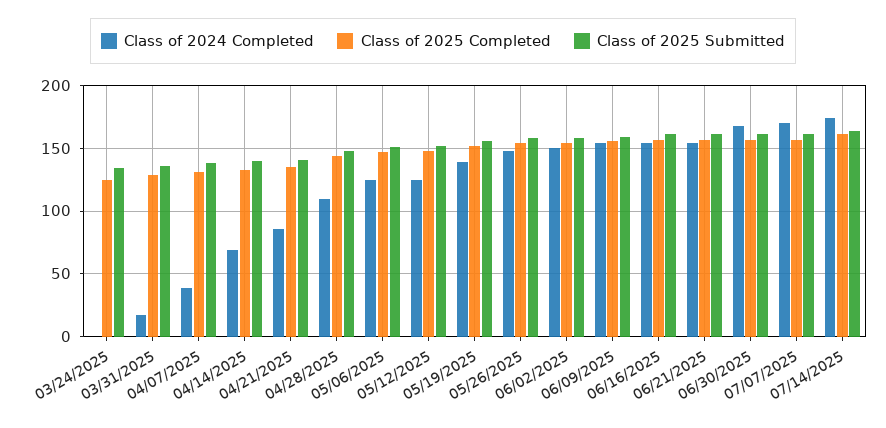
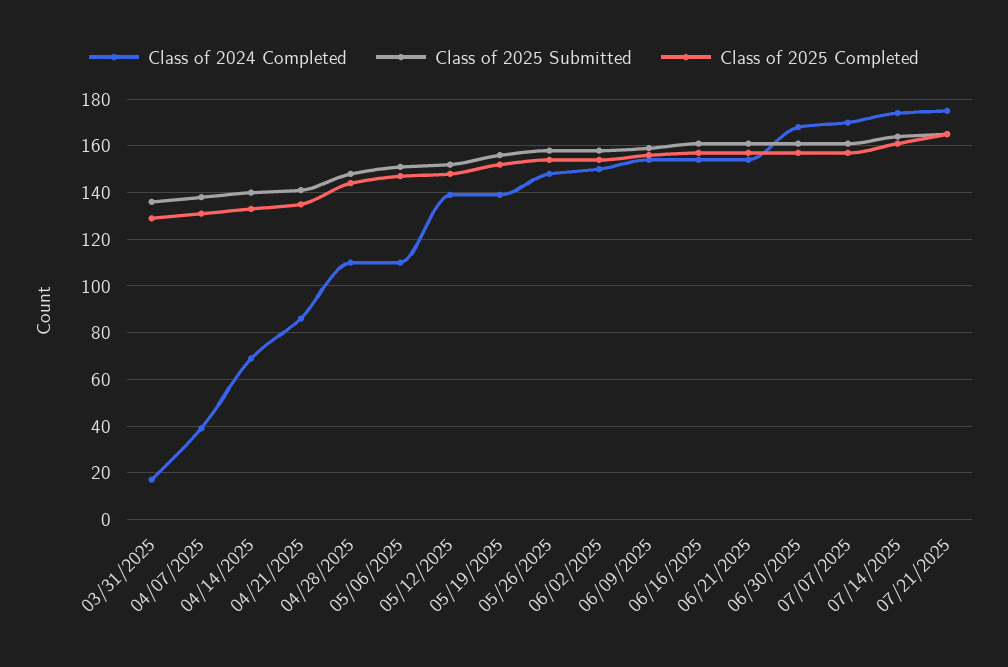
Class of 2024 Completed, 03/24/2025: 0 -> none
Class of 2025 Completed, 03/24/2025: 125 -> none
Class of 2025 Submitted, 03/24/2025: 135 -> none
Class of 2024 Completed, 05/06/2025: 125 -> 110
Class of 2024 Completed, 05/12/2025: 125 -> 140
Class of 2024 Completed, 07/21/2025: none -> 175
Class of 2025 Submitted, 07/21/2025: none -> 165
Class of 2025 Completed, 07/21/2025: none -> 165

